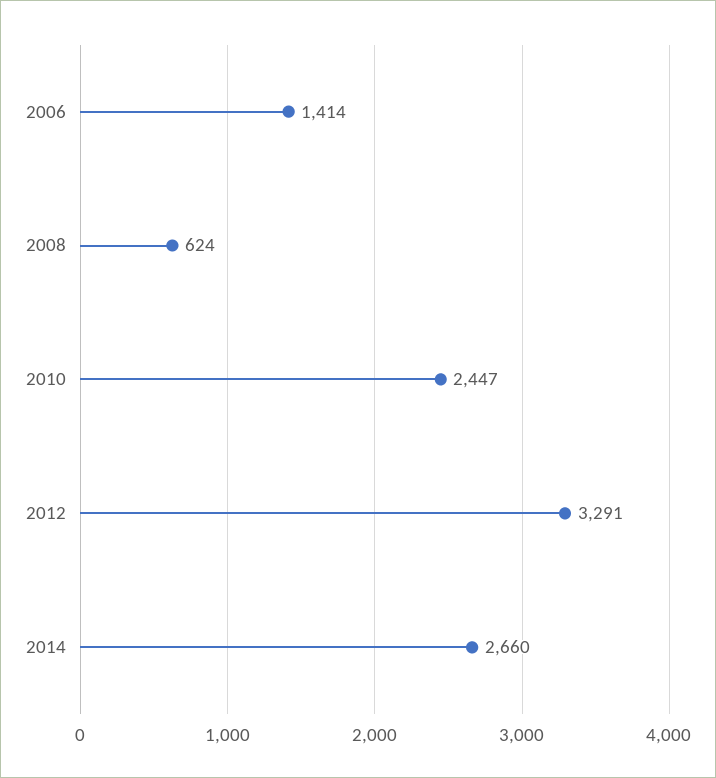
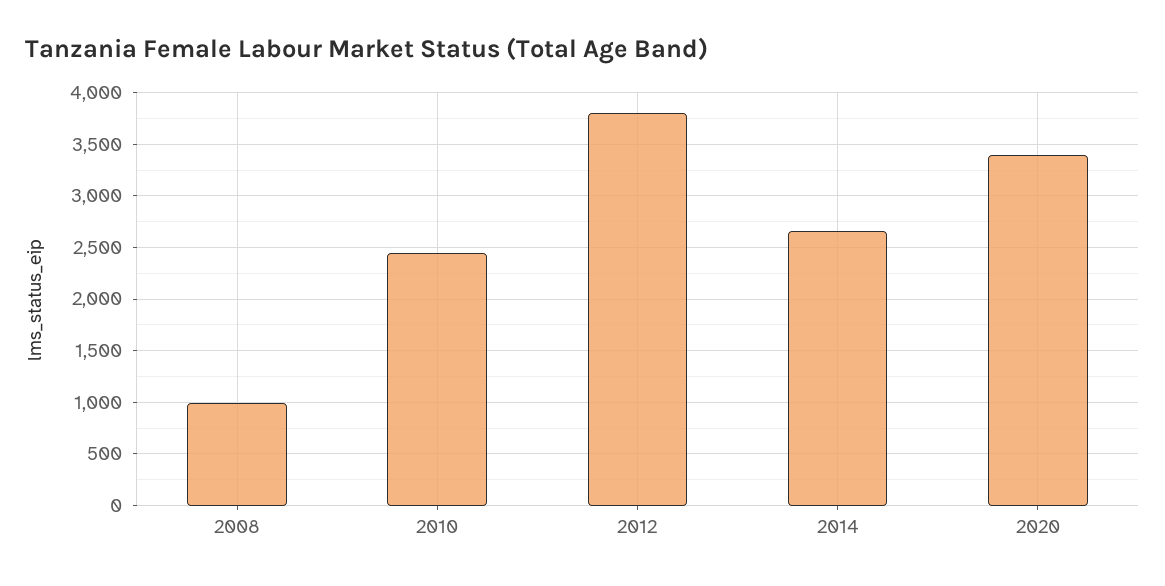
2006: 1414 -> none
2008: 624 -> 1000
2012: 3291 -> 3800
2020: none -> 3400

